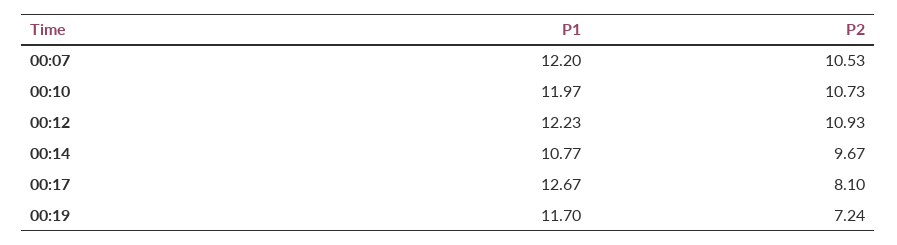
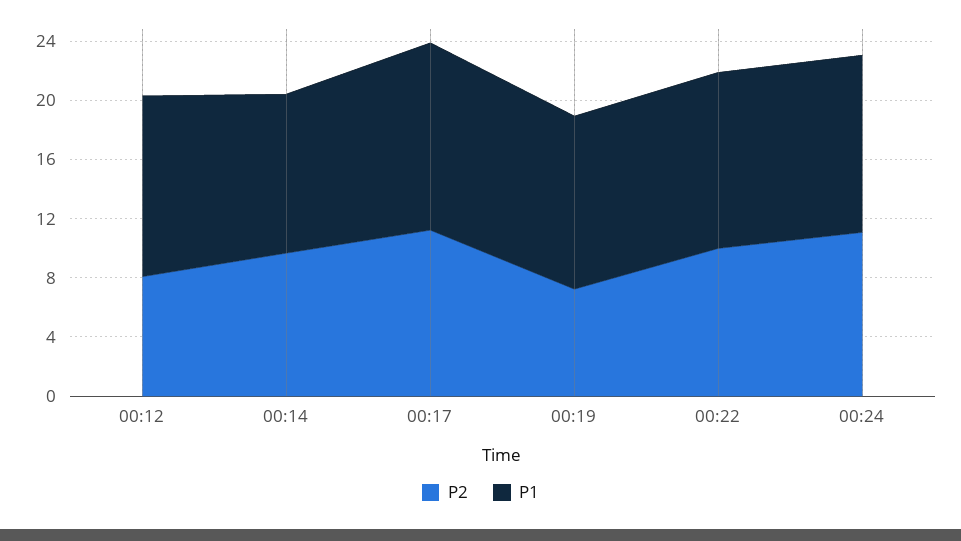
P1, 00:07: 12.2 -> none
P2, 00:07: 10.53 -> none
P1, 00:10: 11.97 -> none
P2, 00:10: 10.73 -> none
P2, 00:12: 10.93 -> 8
P2, 00:17: 8.1 -> 11
P2, 00:22: none -> 10
P1, 00:22: none -> 12
P2, 00:24: none -> 11
P1, 00:24: none -> 12

